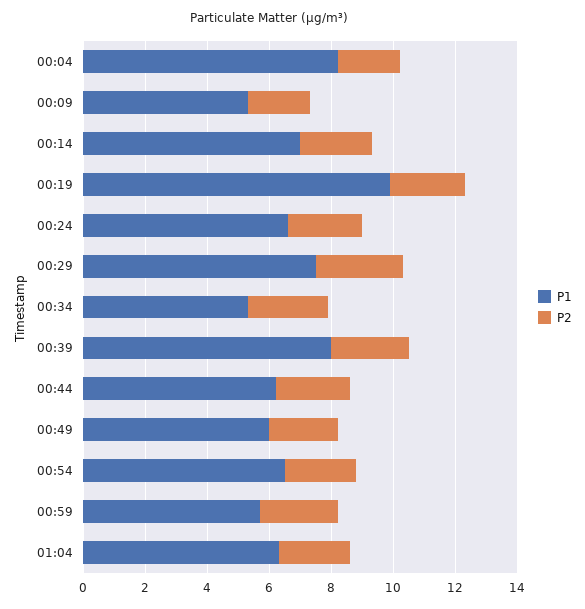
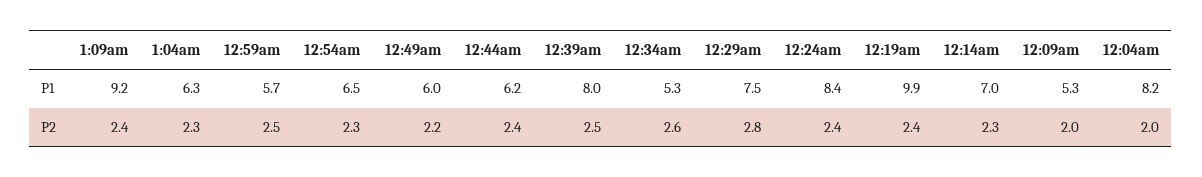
P1, 00:24: 6.5 -> 8.4
P1, 1:09am: none -> 9.2
P2, 1:09am: none -> 2.4

